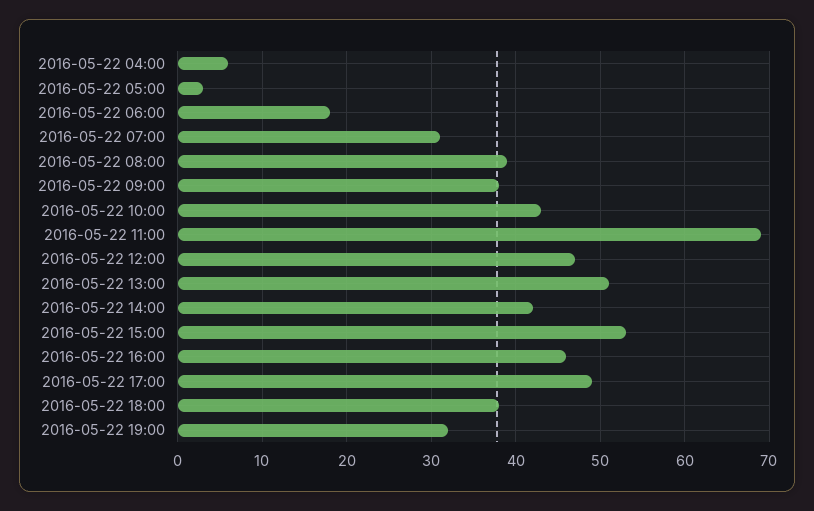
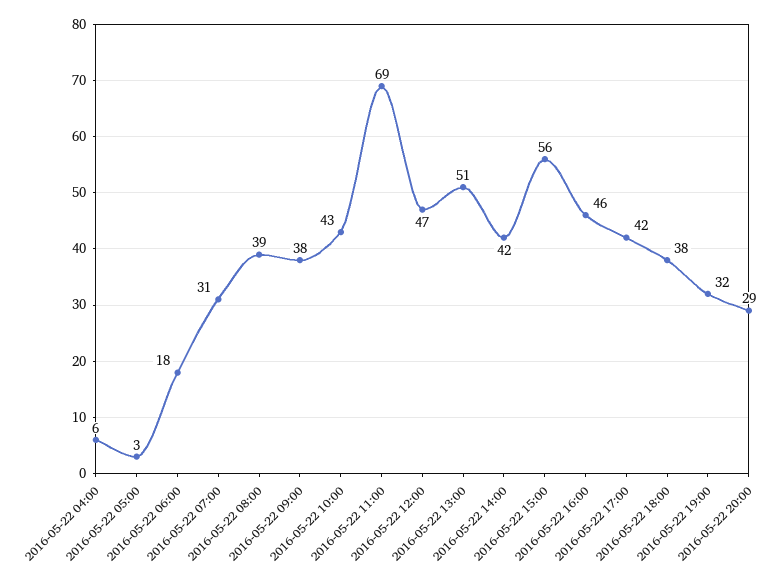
2016-05-22 15:00: 53 -> 56
2016-05-22 17:00: 49 -> 42
2016-05-22 20:00: none -> 29

